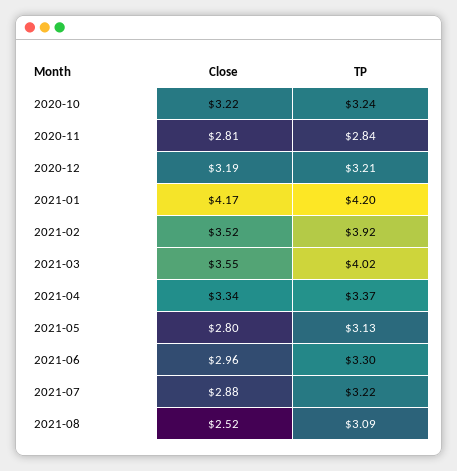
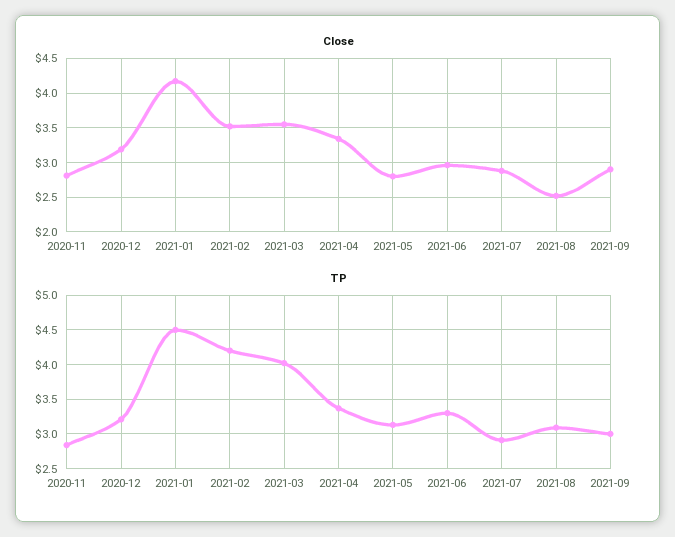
Close, 2020-10: 3.22 -> none
TP, 2020-10: 3.24 -> none
TP, 2021-01: 4.2 -> 4.5
TP, 2021-02: 3.92 -> 4.2
TP, 2021-07: 3.22 -> 2.9
Close, 2021-09: none -> 2.9
TP, 2021-09: none -> 3

